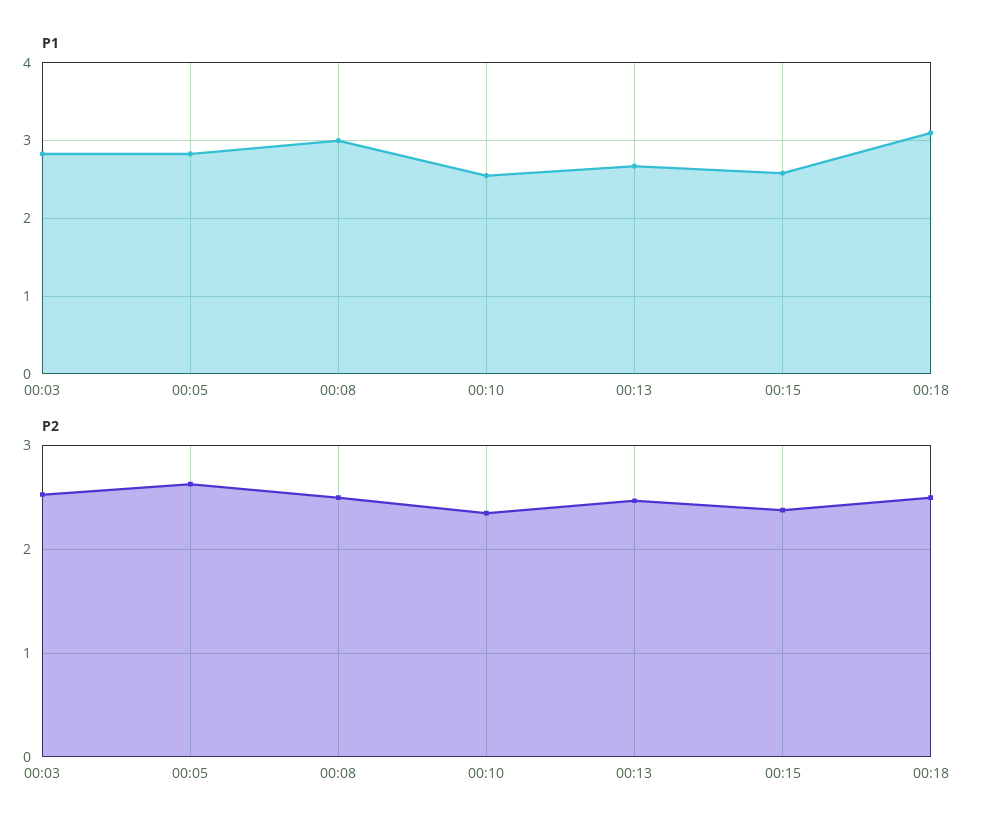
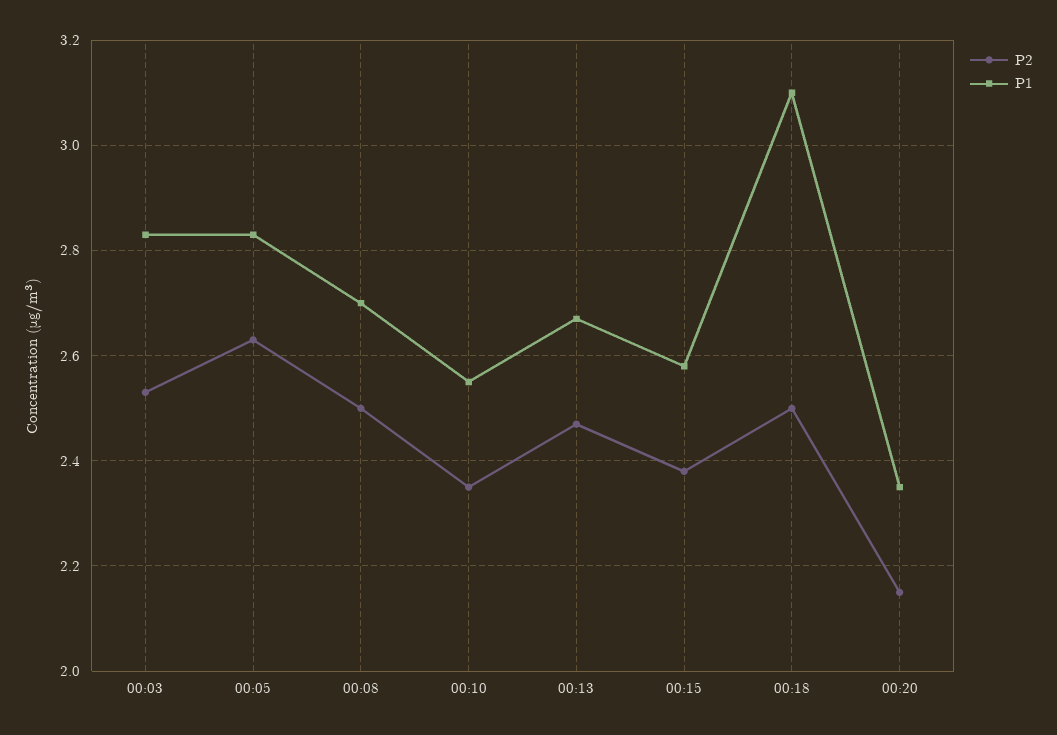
P1, 00:08: 3 -> 2.7
P2, 00:20: none -> 2.15
P1, 00:20: none -> 2.35

